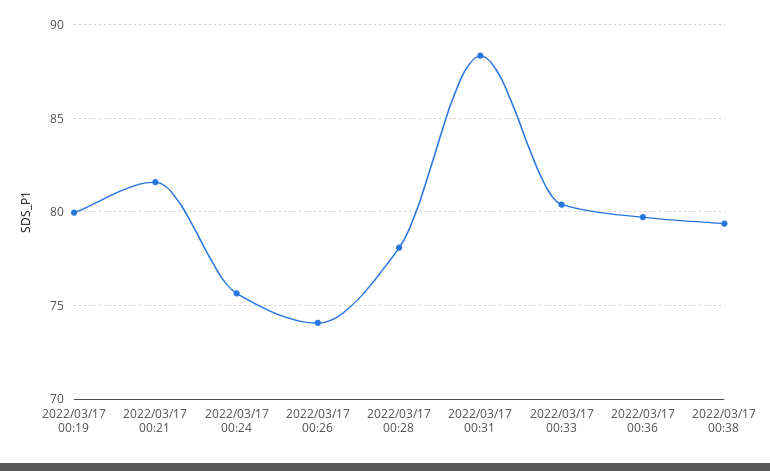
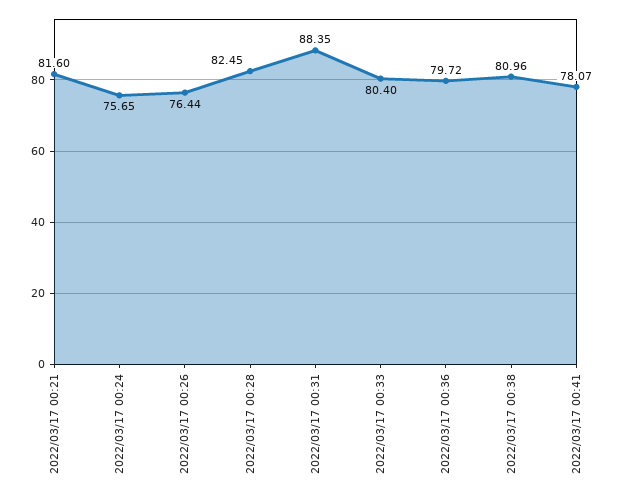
2022/03/17 00:19: 80 -> none
2022/03/17 00:26: 74 -> 76.44
2022/03/17 00:28: 78 -> 82.45
2022/03/17 00:38: 79.5 -> 80.96
2022/03/17 00:41: none -> 78.07

